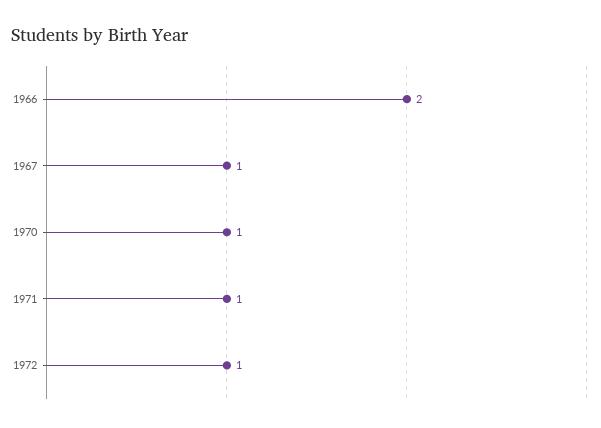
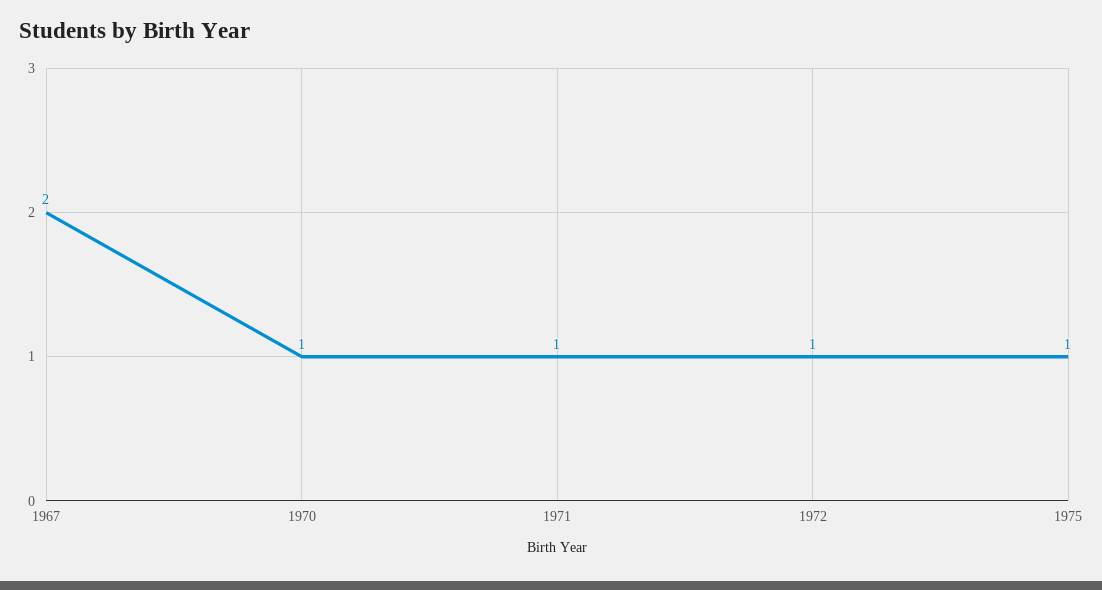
1966: 2 -> none
1967: 1 -> 2
1975: none -> 1

